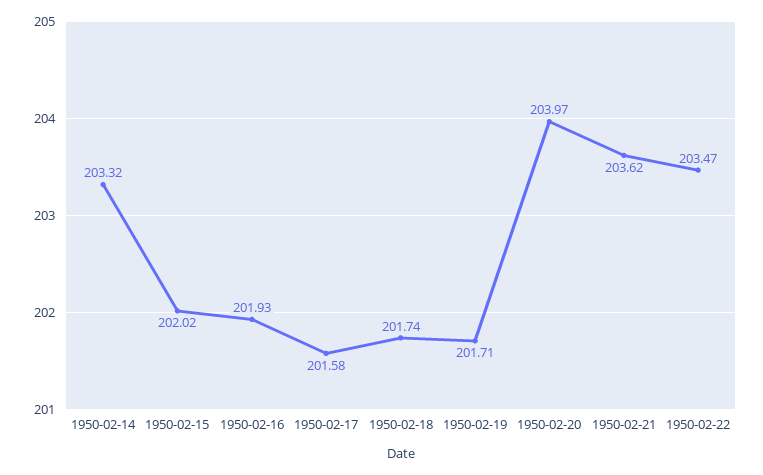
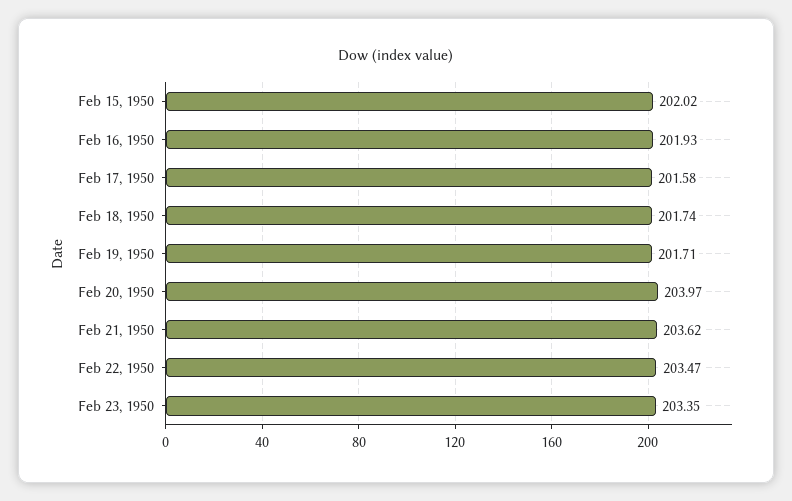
1950-02-14: 203.32 -> none
Feb 23, 1950: none -> 203.35

